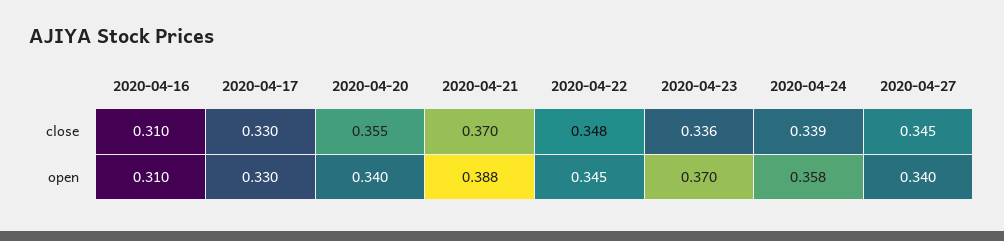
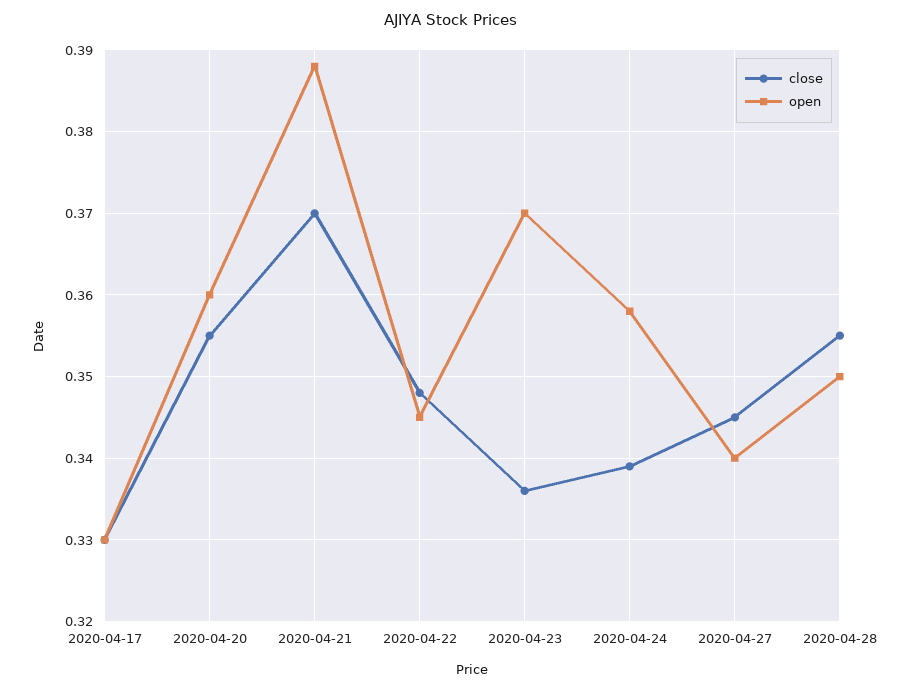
close, 2020-04-16: 0.31 -> none
open, 2020-04-16: 0.31 -> none
open, 2020-04-20: 0.34 -> 0.36
close, 2020-04-28: none -> 0.355
open, 2020-04-28: none -> 0.35

